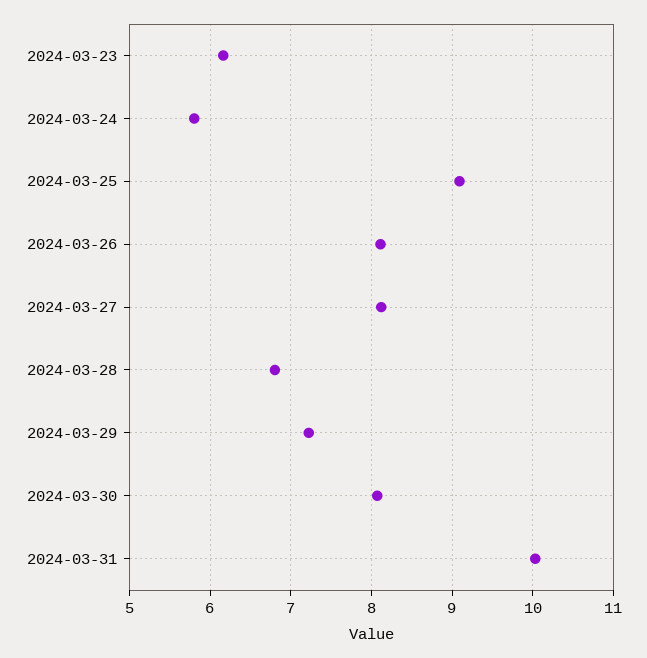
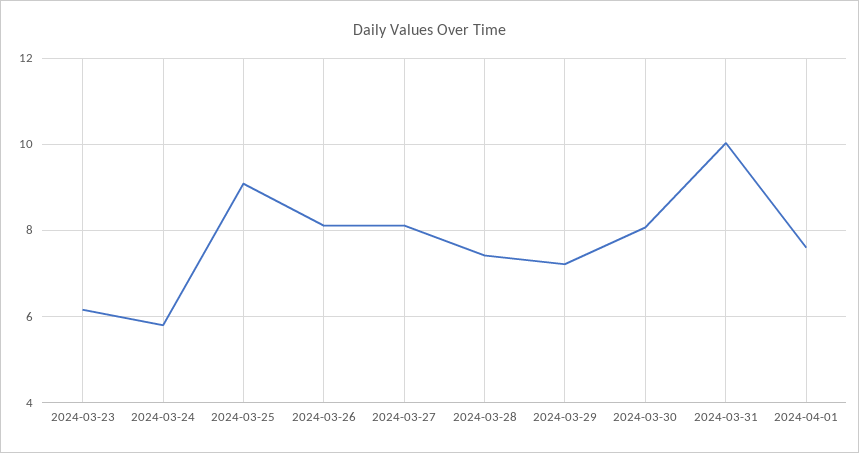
2024-03-28: 6.8 -> 7.4
2024-04-01: none -> 7.6

